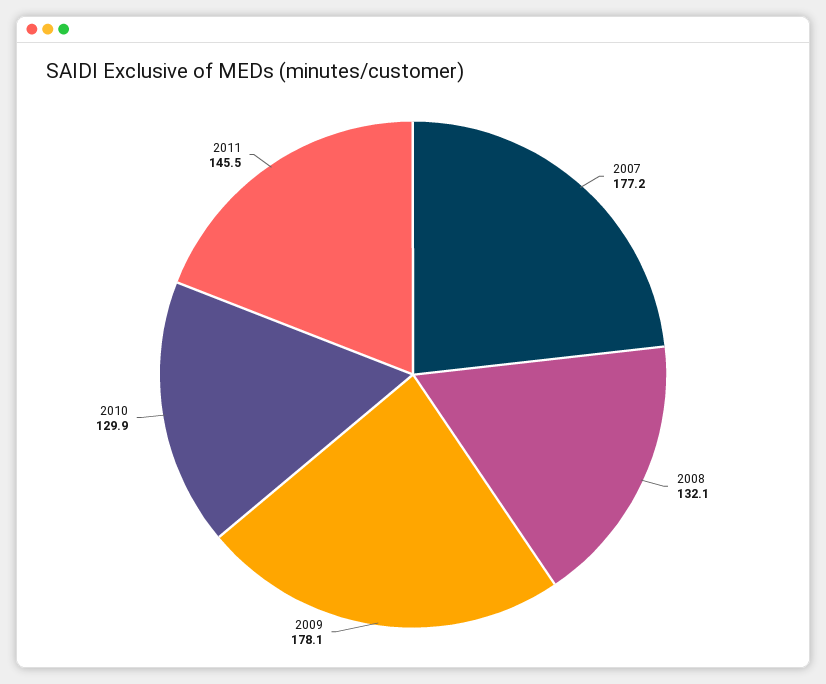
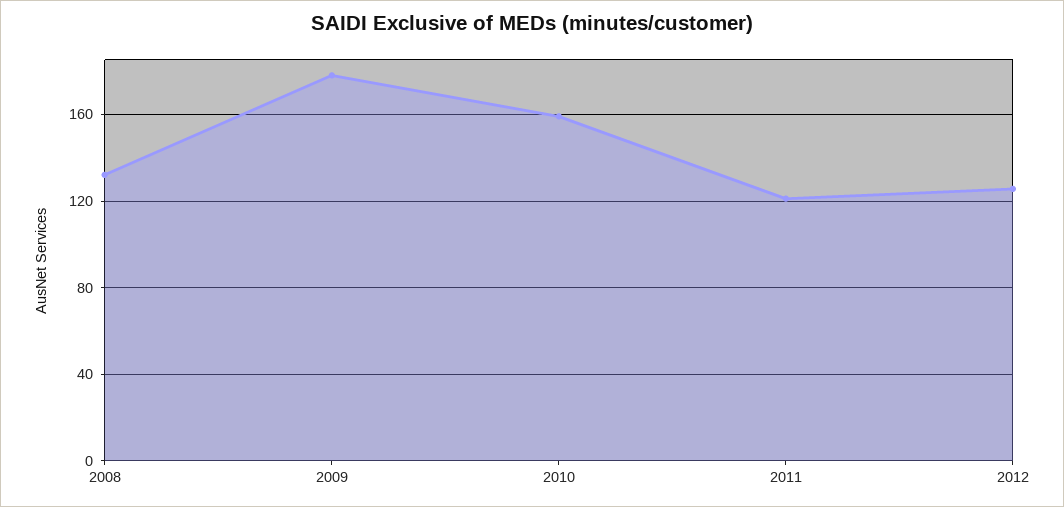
2007: 177.2 -> none
2010: 129.9 -> 160
2011: 145.5 -> 120
2012: none -> 125

